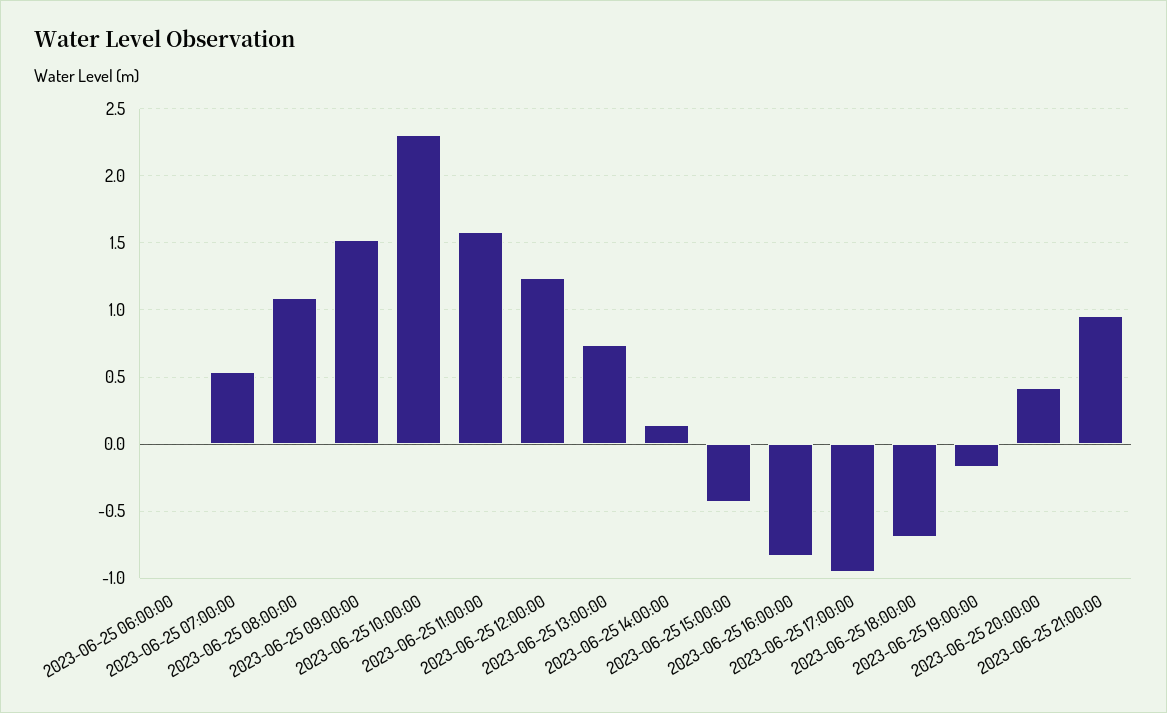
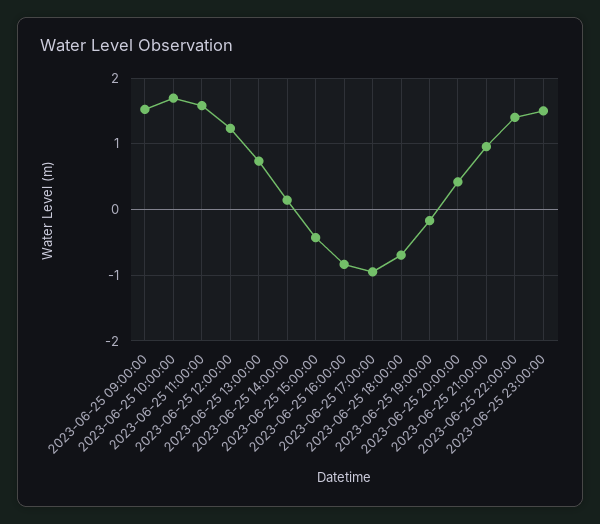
2023-06-25 06:00:00: 0 -> none
2023-06-25 07:00:00: 0.55 -> none
2023-06-25 08:00:00: 1.1 -> none
2023-06-25 10:00:00: 2.3 -> 1.7
2023-06-25 22:00:00: none -> 1.4
2023-06-25 23:00:00: none -> 1.5

